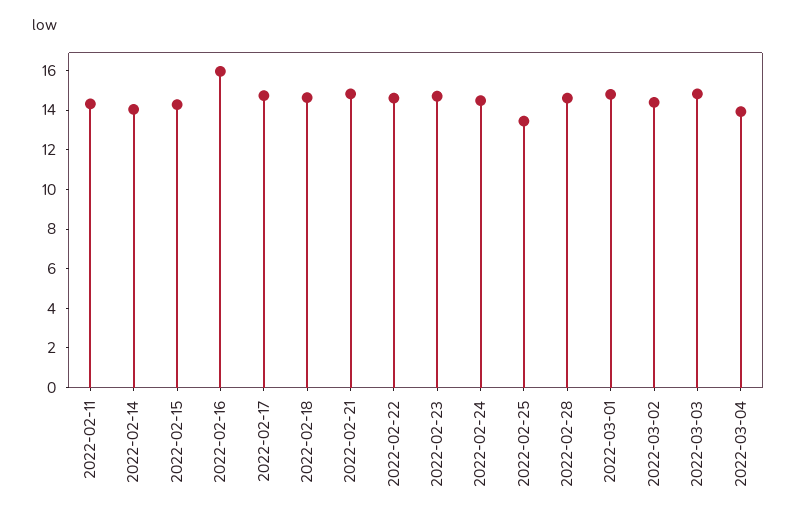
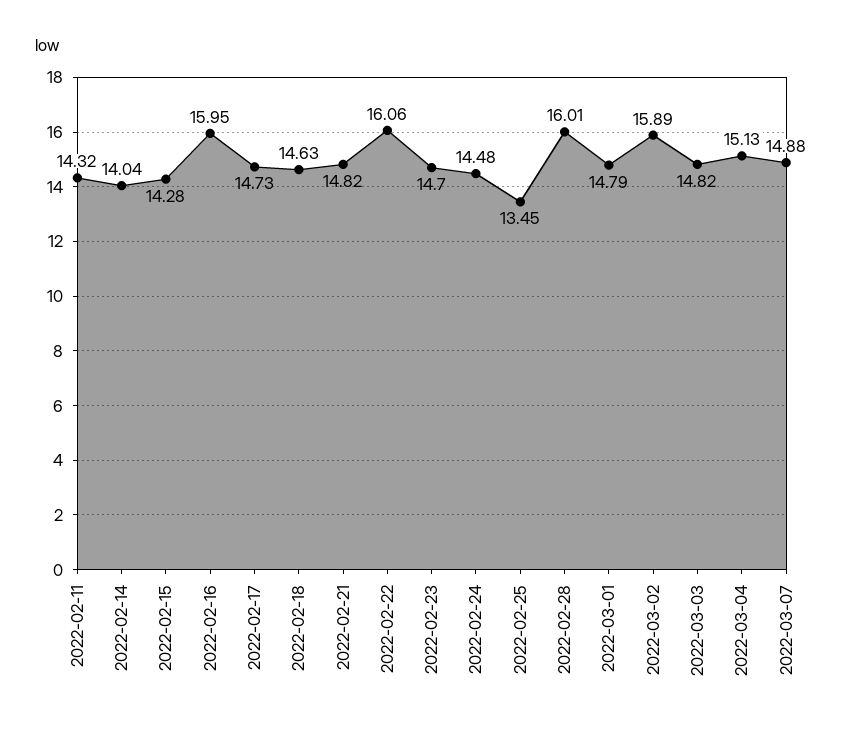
2022-02-22: 14.5 -> 16.06
2022-02-28: 14.5 -> 16.01
2022-03-02: 14.5 -> 15.89
2022-03-04: 14 -> 15.13
2022-03-07: none -> 14.88

